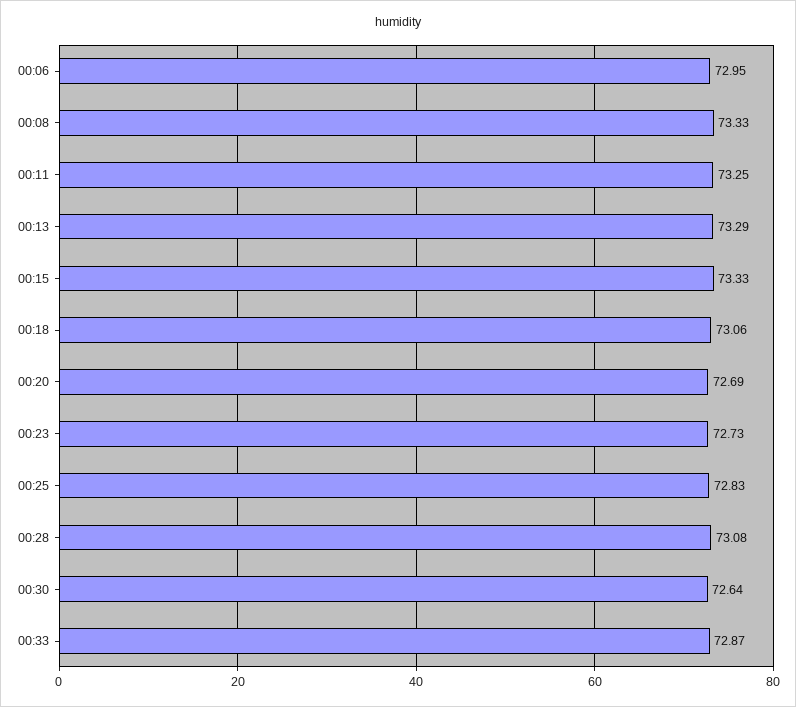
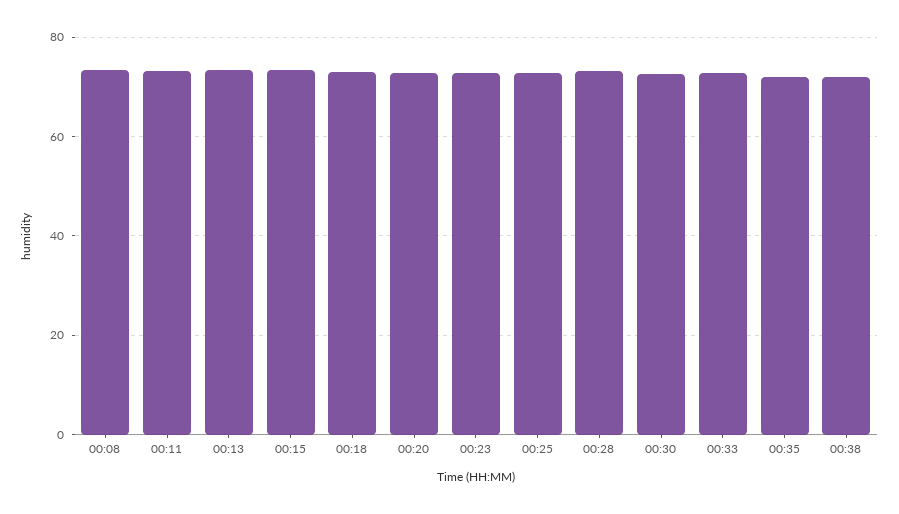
00:06: 72.95 -> none
00:35: none -> 72
00:38: none -> 72

